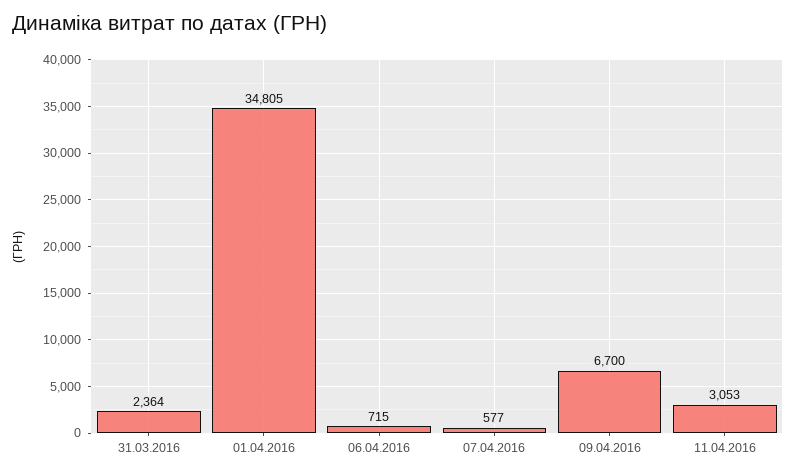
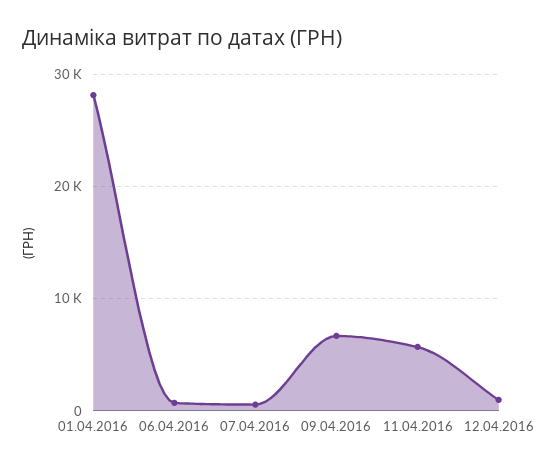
31.03.2016: 2364 -> none
01.04.2016: 34805 -> 28000
11.04.2016: 3053 -> 6000
12.04.2016: none -> 1000

